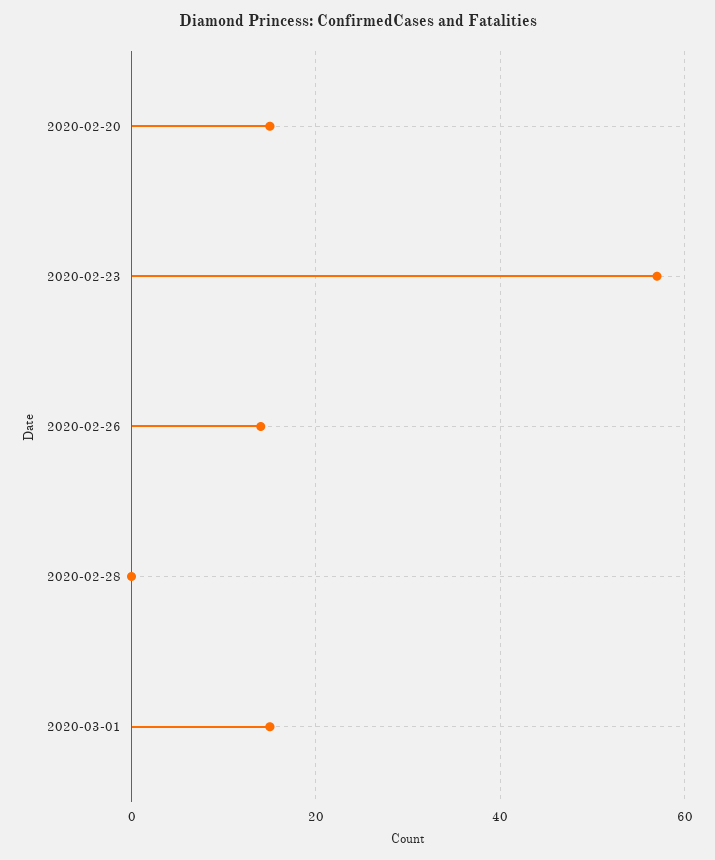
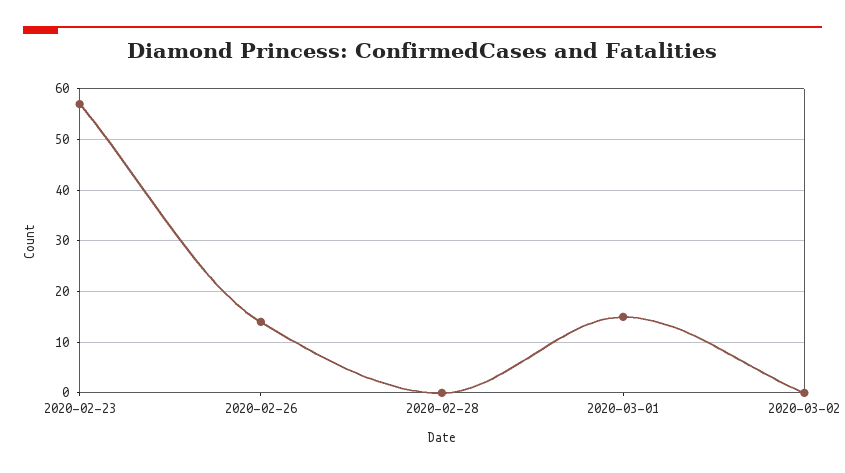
2020-02-20: 15 -> none
2020-03-02: none -> 0

